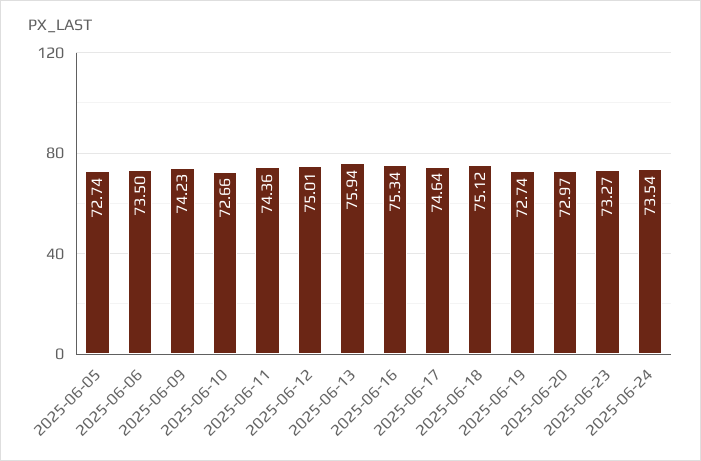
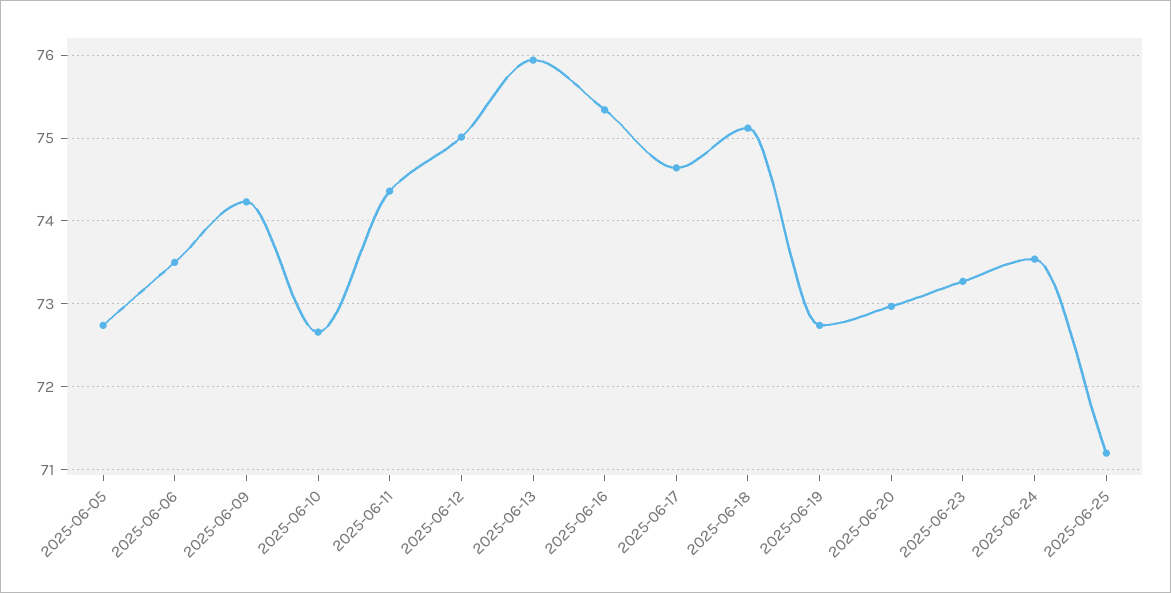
2025-06-25: none -> 71.2

